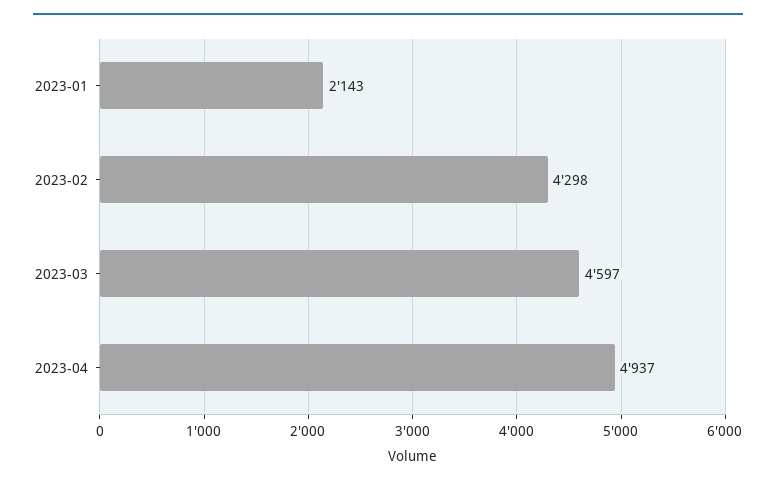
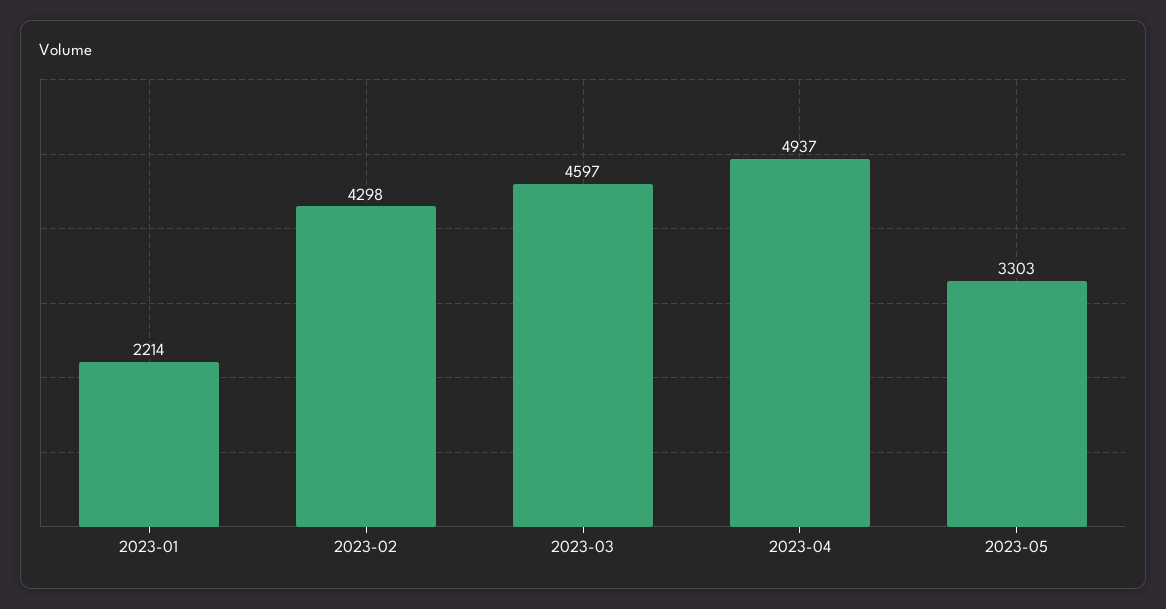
2023-01: 2143 -> 2214
2023-05: none -> 3303

